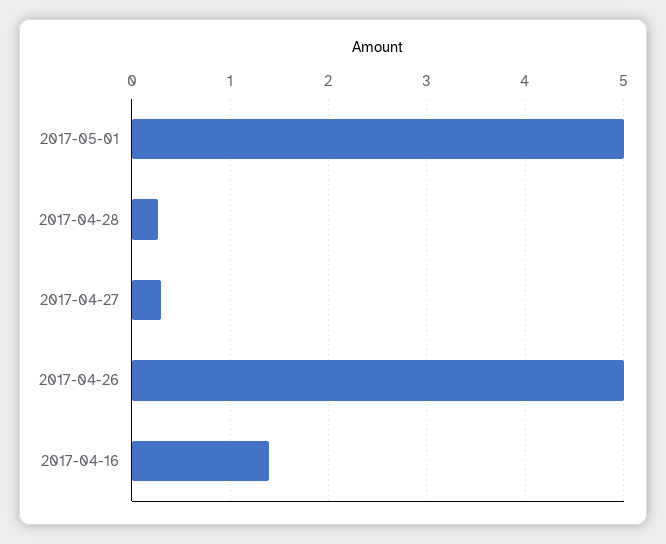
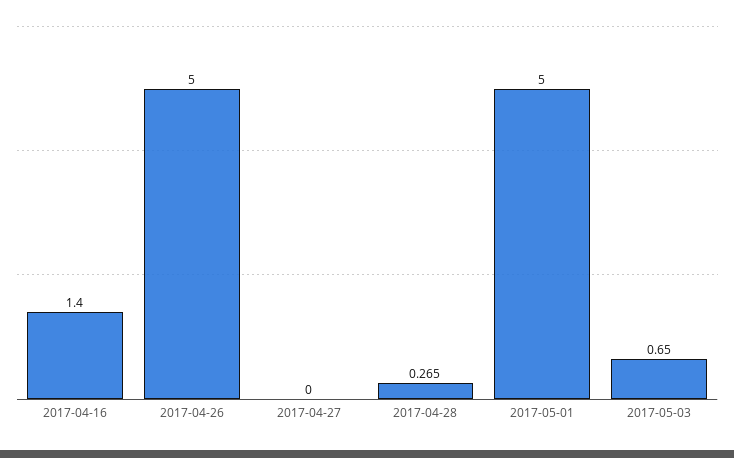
2017-04-27: 0.3 -> 0
2017-05-03: none -> 0.65

